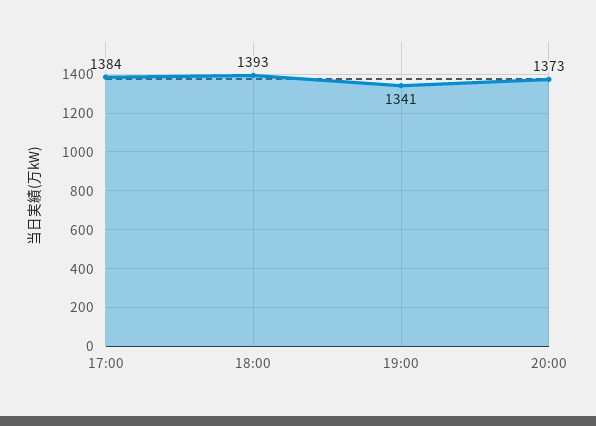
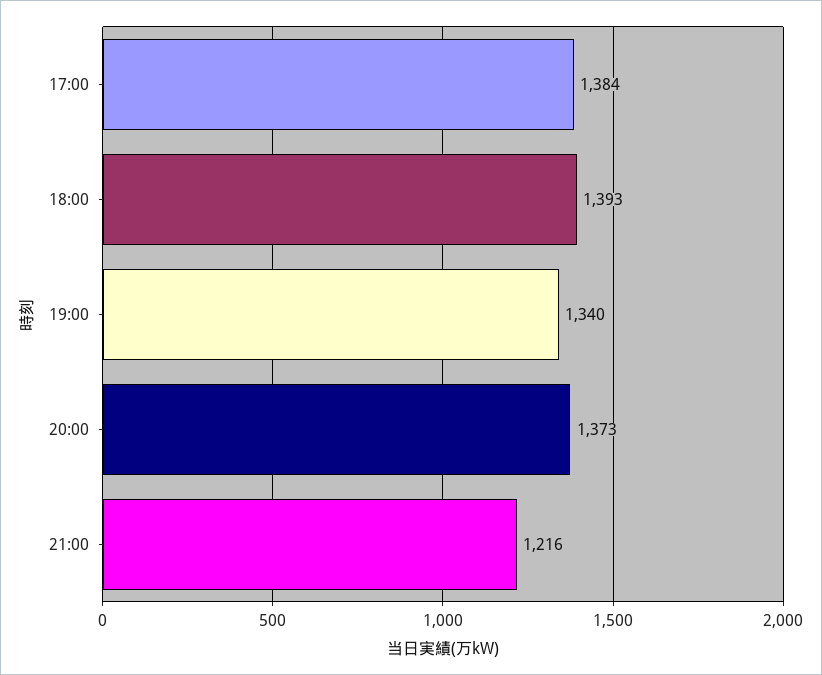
19:00: 1341 -> 1340
21:00: none -> 1216

